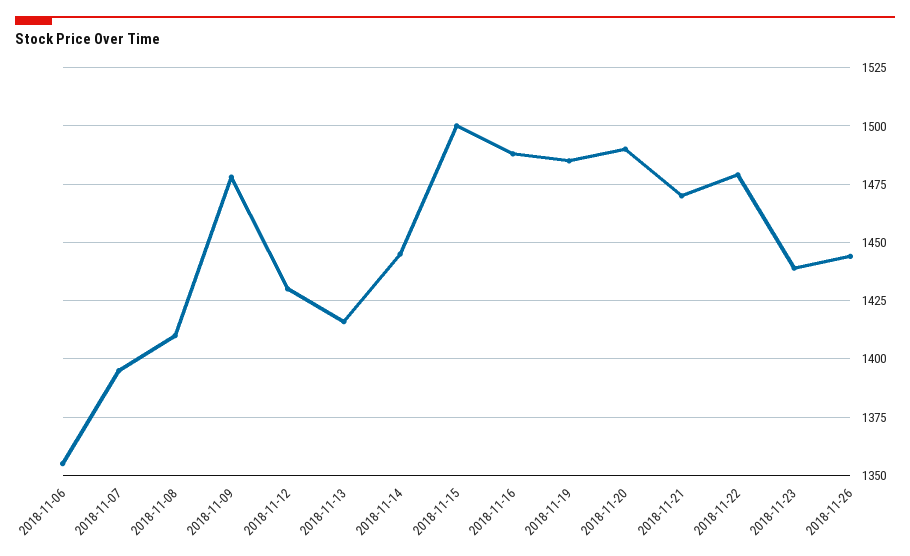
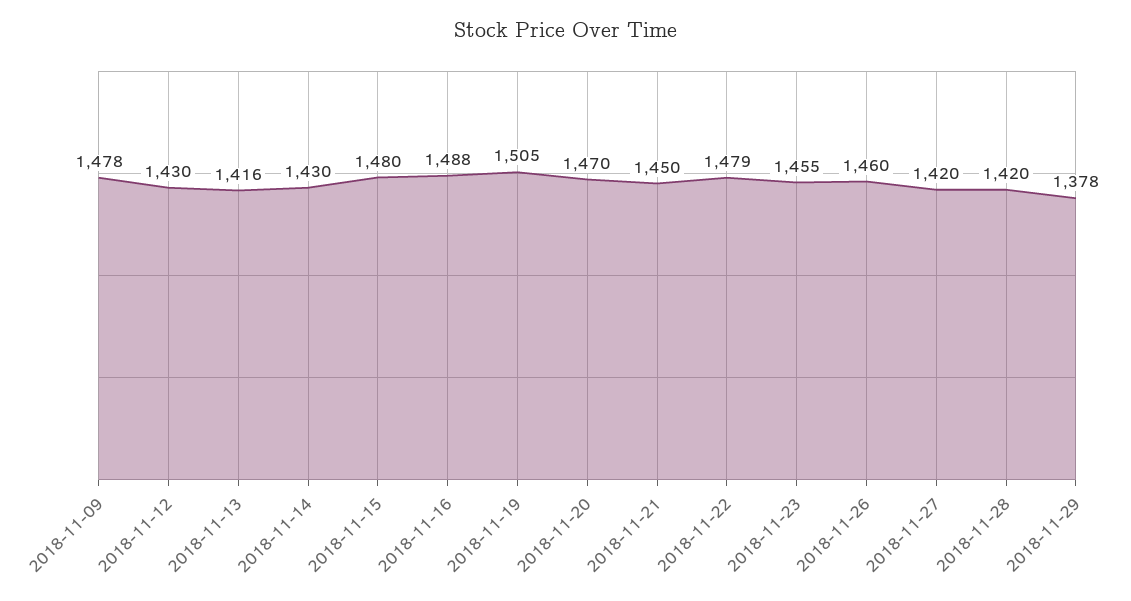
2018-11-06: 1355 -> none
2018-11-07: 1395 -> none
2018-11-08: 1410 -> none
2018-11-14: 1445 -> 1430
2018-11-15: 1500 -> 1480
2018-11-19: 1485 -> 1505
2018-11-20: 1490 -> 1470
2018-11-21: 1470 -> 1450
2018-11-23: 1440 -> 1455
2018-11-26: 1445 -> 1460
2018-11-27: none -> 1420
2018-11-28: none -> 1420
2018-11-29: none -> 1378

